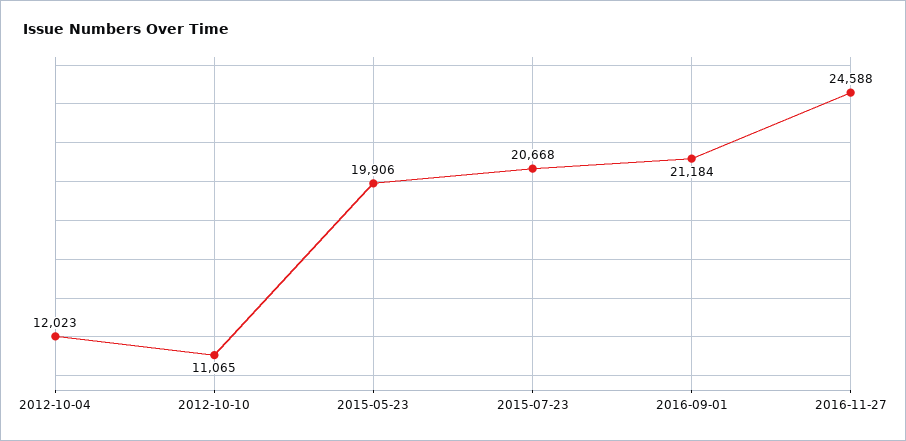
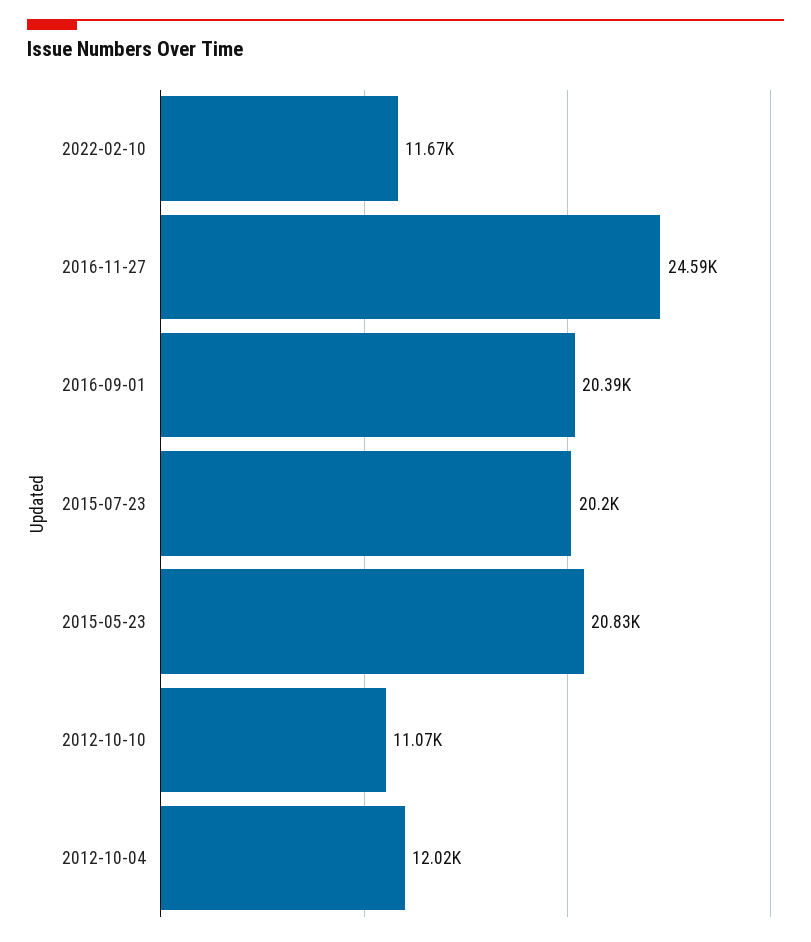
2015-05-23: 19906 -> 20830
2015-07-23: 20668 -> 20200
2016-09-01: 21184 -> 20390
2022-02-10: none -> 11670

